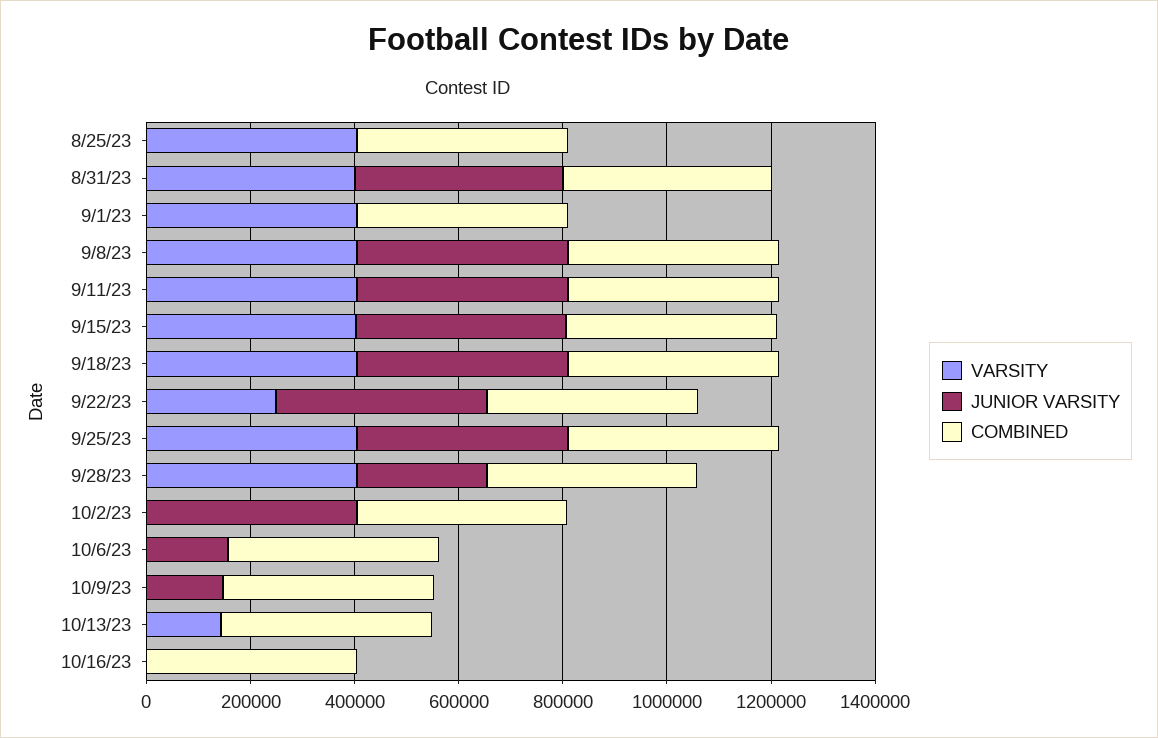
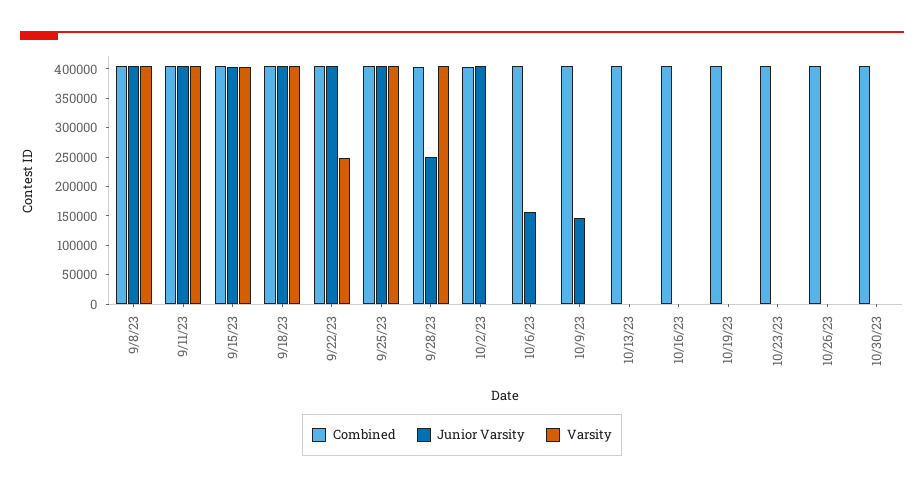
VARSITY, 8/25/23: 400000 -> none
JUNIOR VARSITY, 8/25/23: 0 -> none
COMBINED, 8/25/23: 400000 -> none
VARSITY, 8/31/23: 400000 -> none
JUNIOR VARSITY, 8/31/23: 400000 -> none
COMBINED, 8/31/23: 400000 -> none
VARSITY, 9/1/23: 400000 -> none
JUNIOR VARSITY, 9/1/23: 0 -> none
COMBINED, 9/1/23: 400000 -> none
VARSITY, 10/13/23: 150000 -> 0
COMBINED, 10/19/23: none -> 400000
JUNIOR VARSITY, 10/19/23: none -> 0
VARSITY, 10/19/23: none -> 0
COMBINED, 10/23/23: none -> 400000
JUNIOR VARSITY, 10/23/23: none -> 0
VARSITY, 10/23/23: none -> 0
COMBINED, 10/26/23: none -> 400000
JUNIOR VARSITY, 10/26/23: none -> 0
VARSITY, 10/26/23: none -> 0
COMBINED, 10/30/23: none -> 400000
JUNIOR VARSITY, 10/30/23: none -> 0
VARSITY, 10/30/23: none -> 0

